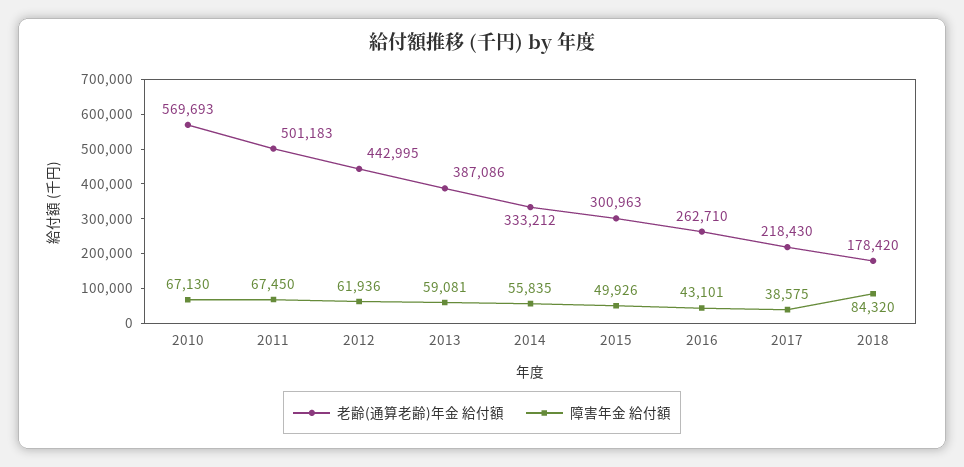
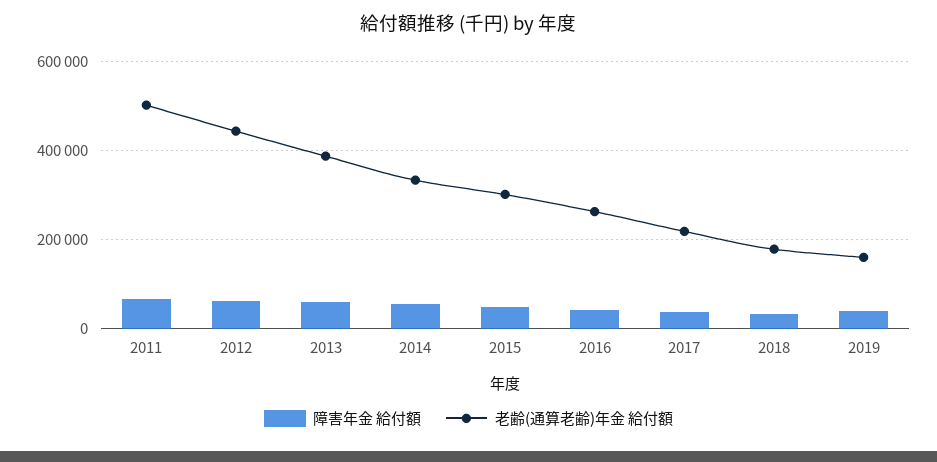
老齢(通算老齢)年金 給付額, 2010: 569693 -> none
障害年金 給付額, 2010: 67130 -> none
障害年金 給付額, 2018: 84320 -> 40000
障害年金 給付額, 2019: none -> 40000
老齢(通算老齢)年金 給付額, 2019: none -> 160000

